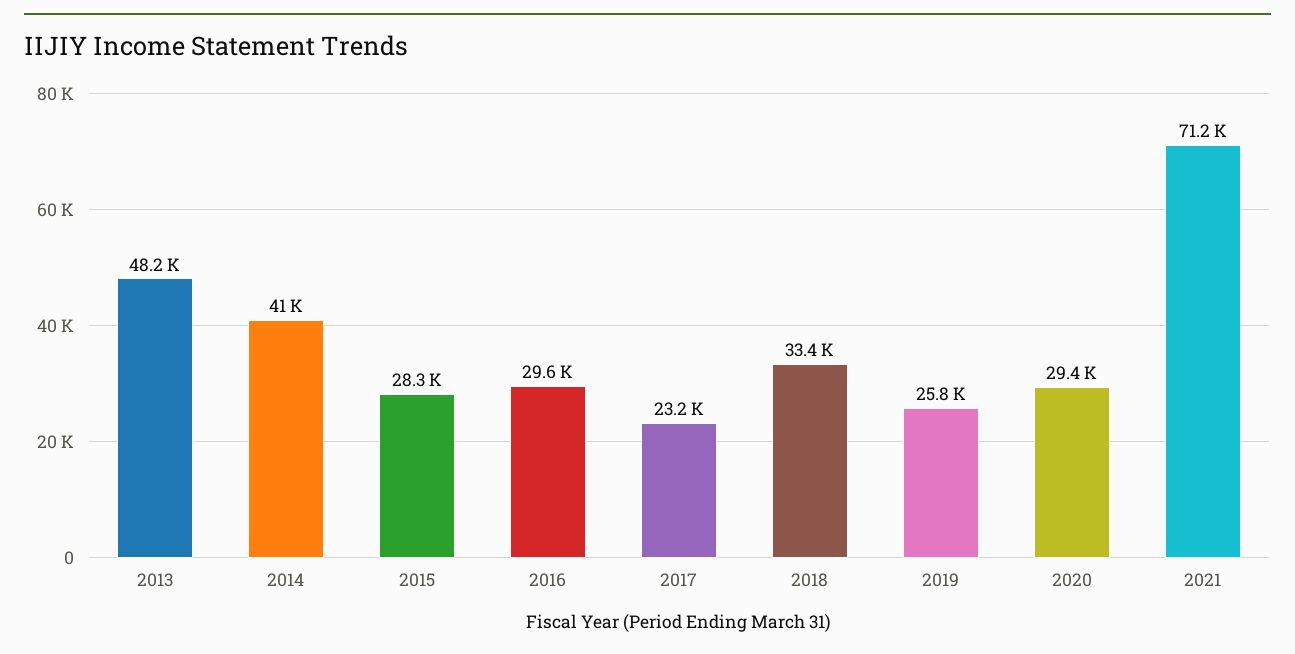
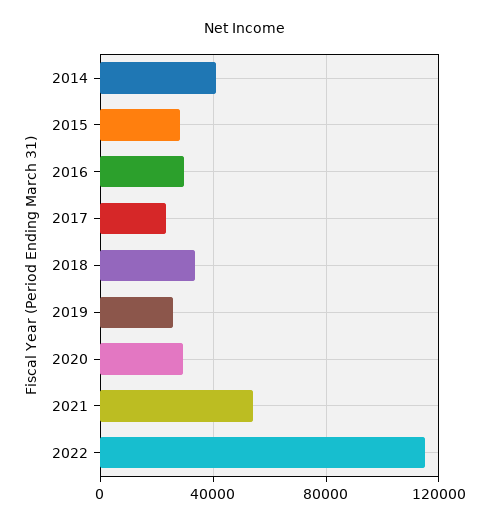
2013: 48200 -> none
2021: 71200 -> 55000
2022: none -> 115000

